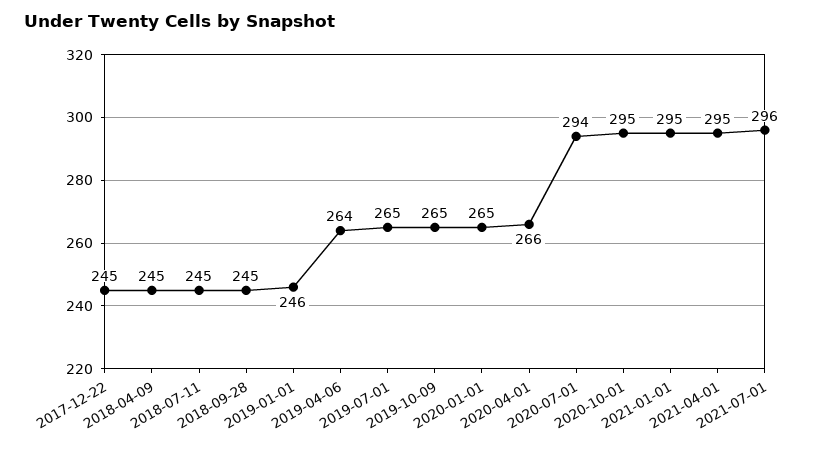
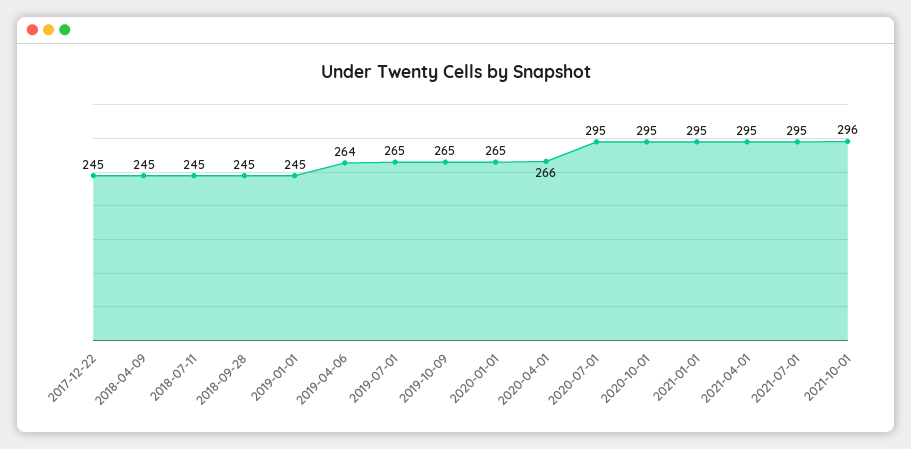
2019-01-01: 246 -> 245
2020-07-01: 294 -> 295
2021-07-01: 296 -> 295
2021-10-01: none -> 296

